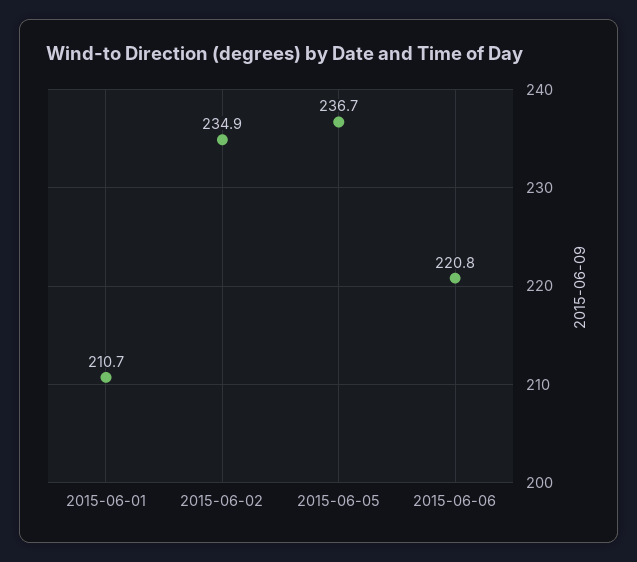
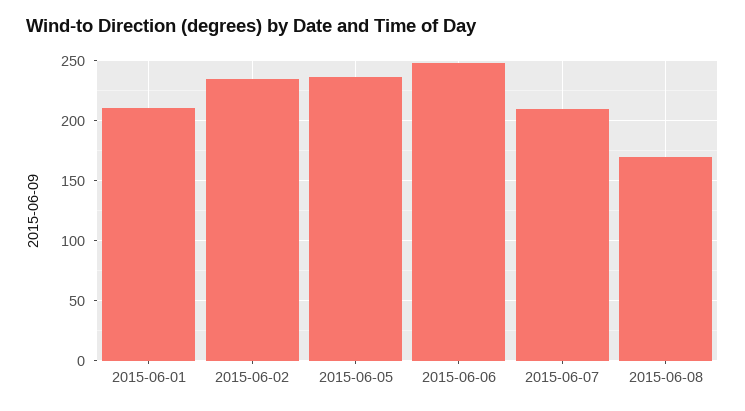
2015-06-06: 220.8 -> 250
2015-06-07: none -> 210
2015-06-08: none -> 170

